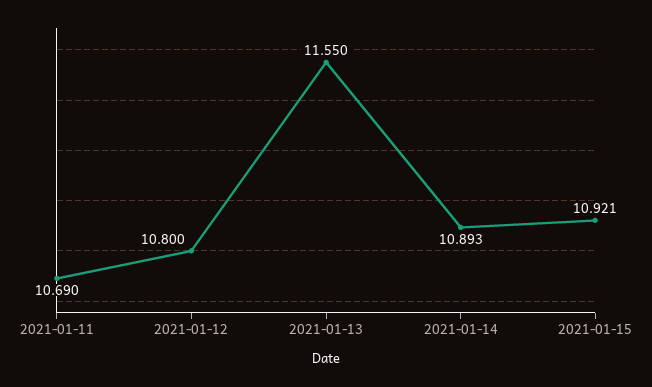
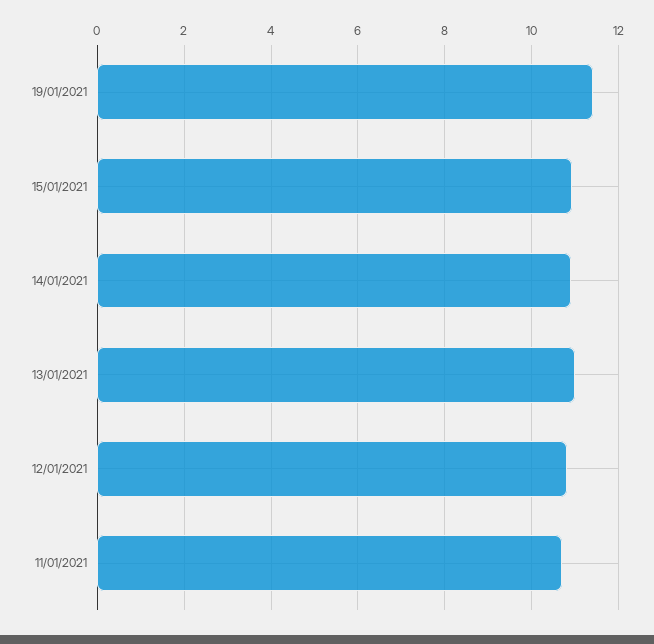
2021-01-13: 11.55 -> 11
19/01/2021: none -> 11.4

